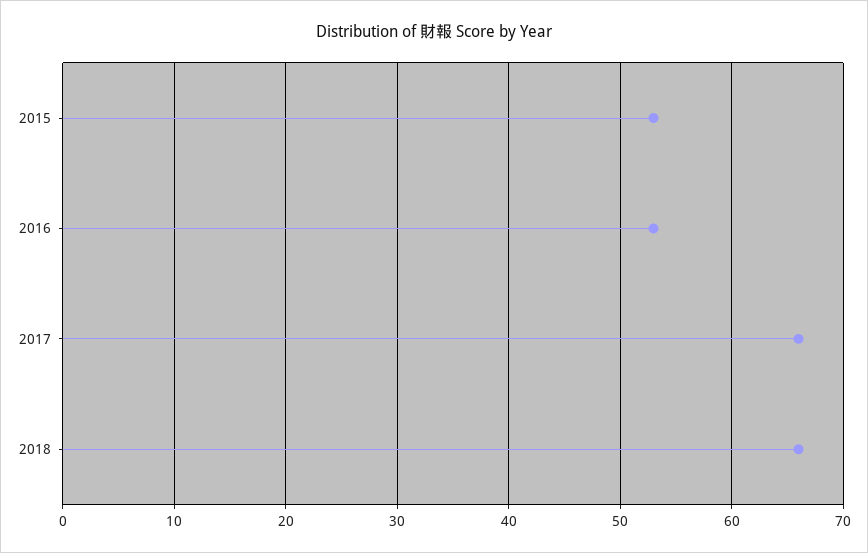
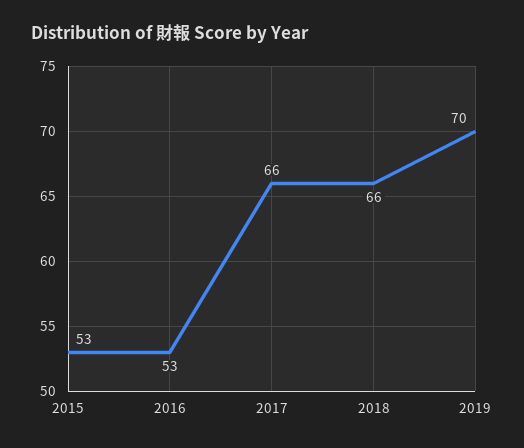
2019: none -> 70

